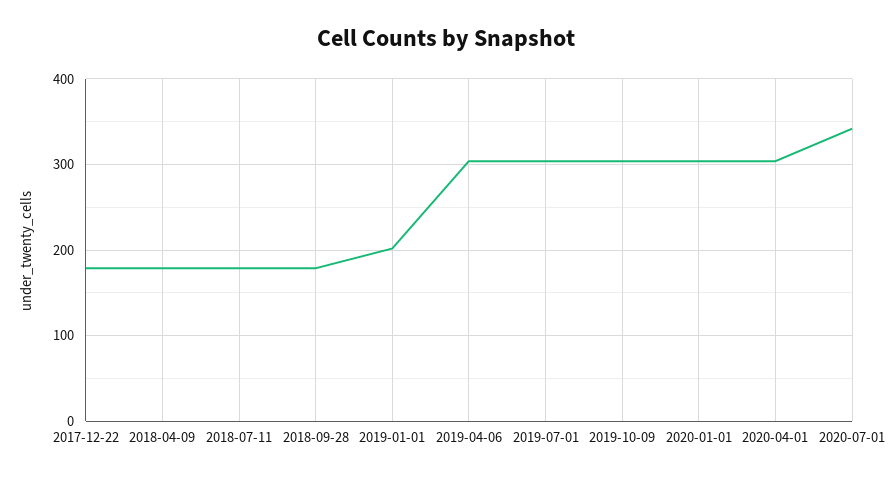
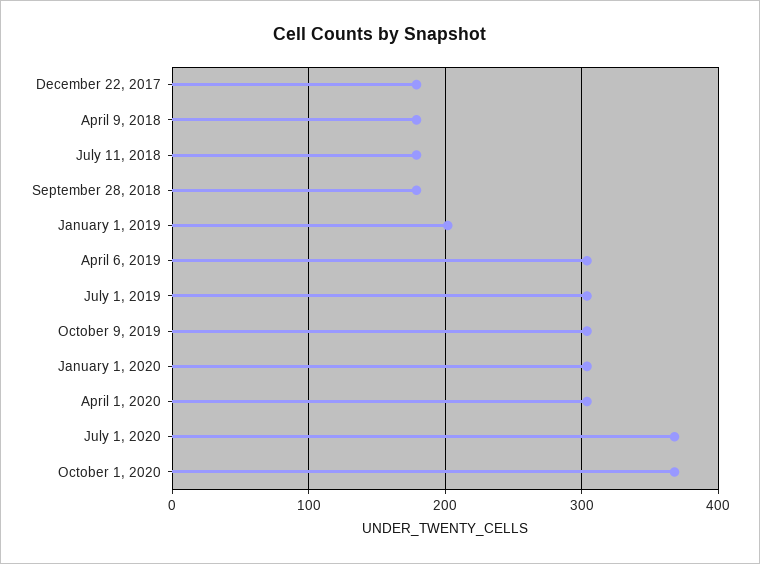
2020-07-01: 340 -> 370
October 1, 2020: none -> 370

